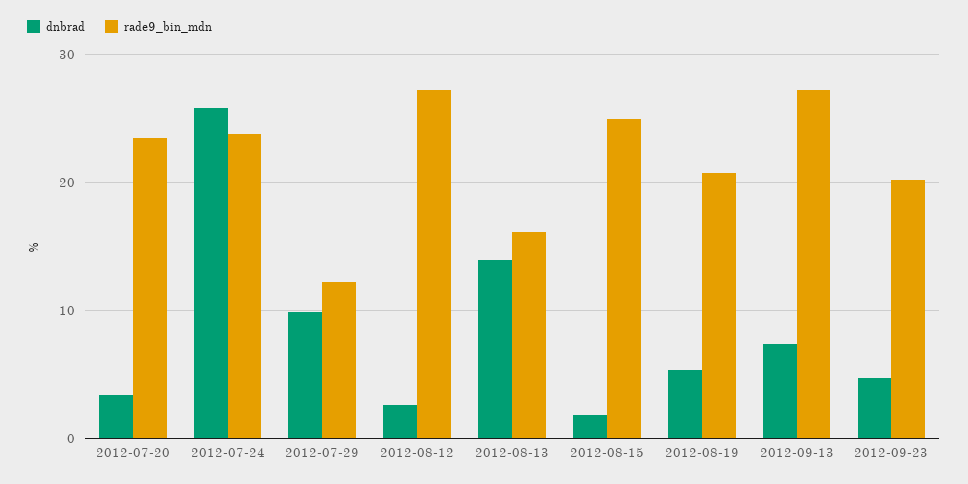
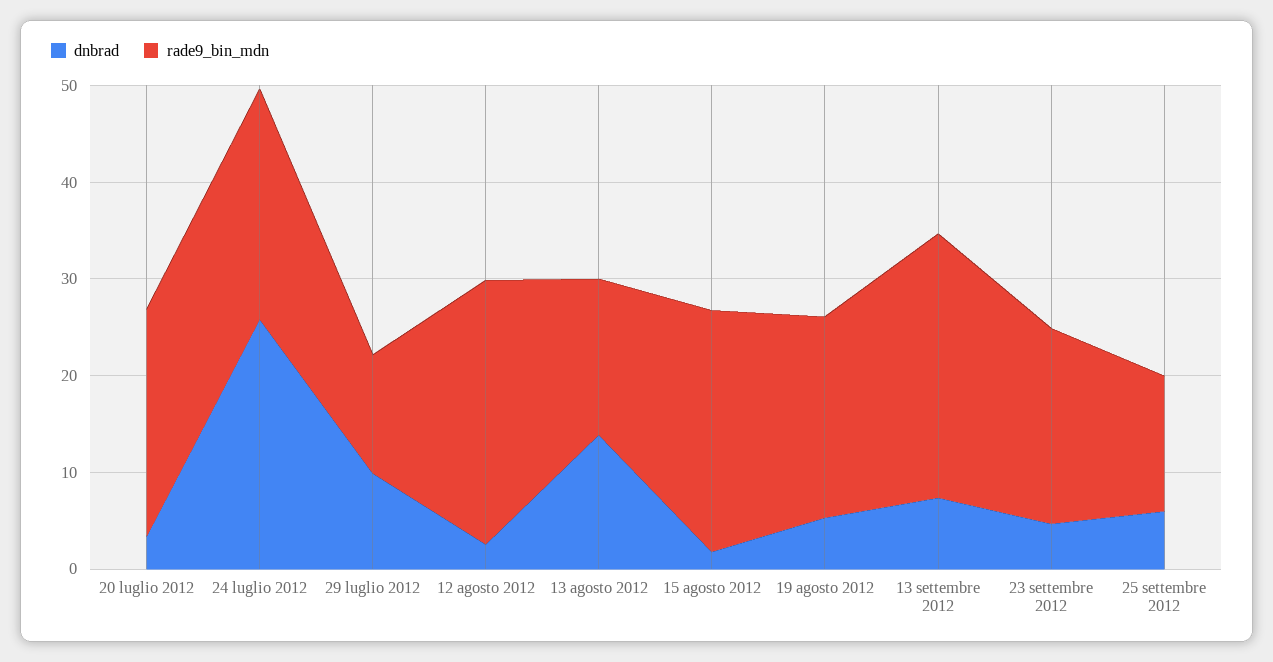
dnbrad, 25 settembre 2012: none -> 6
rade9_bin_mdn, 25 settembre 2012: none -> 14

